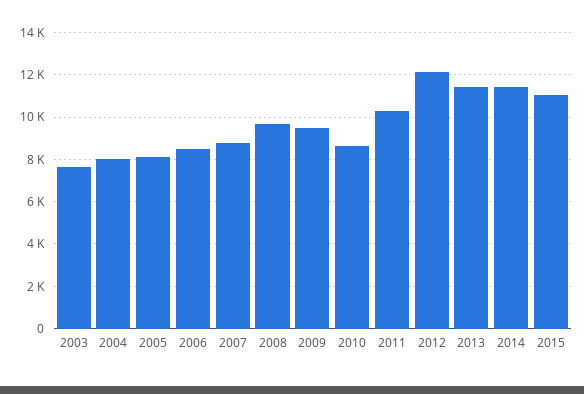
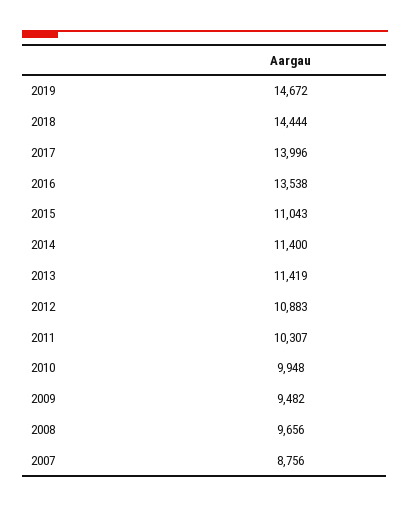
2003: 7500 -> none
2004: 8000 -> none
2005: 8000 -> none
2006: 8500 -> none
2010: 8500 -> 9948
2012: 12000 -> 10883
2019: none -> 14672
2018: none -> 14444
2017: none -> 13996
2016: none -> 13538

